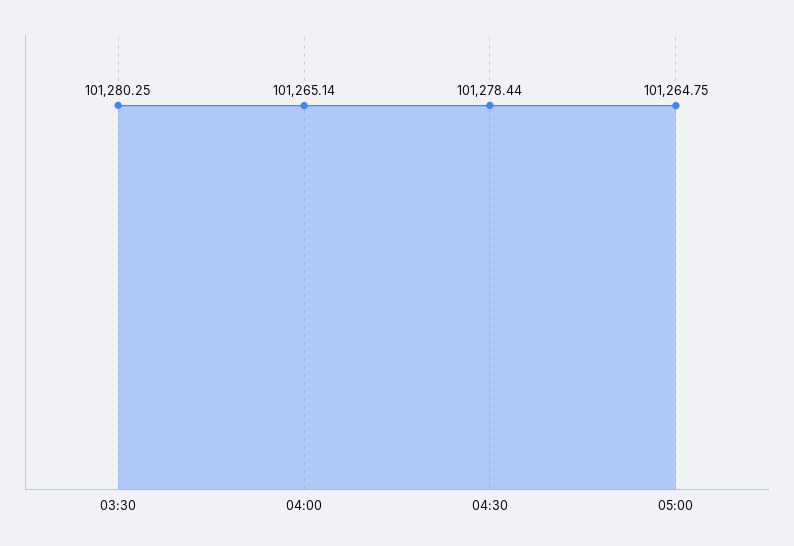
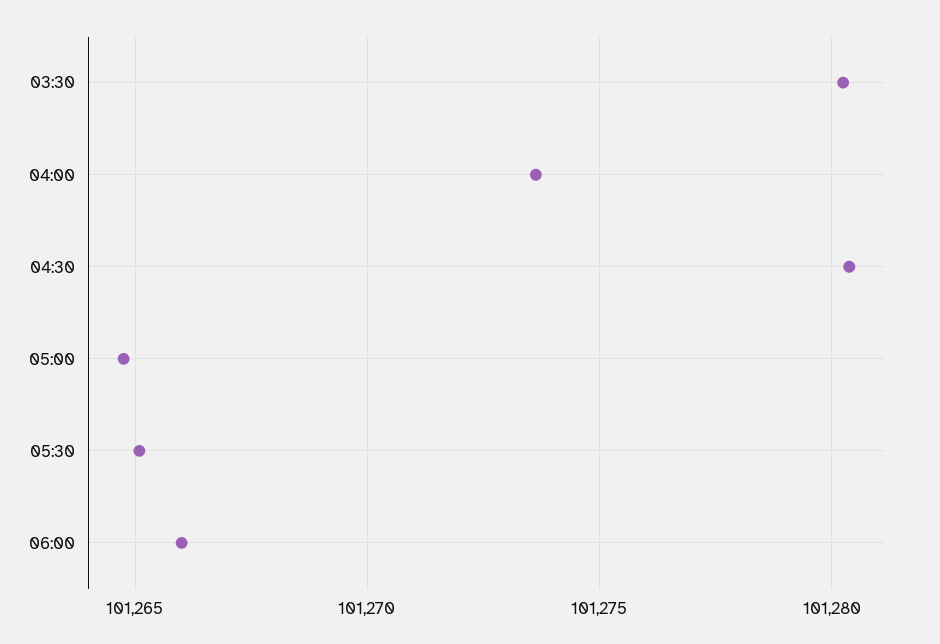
04:00: 101265.14 -> 101273.5
04:30: 101278.44 -> 101280.5
05:30: none -> 101265
06:00: none -> 101266

